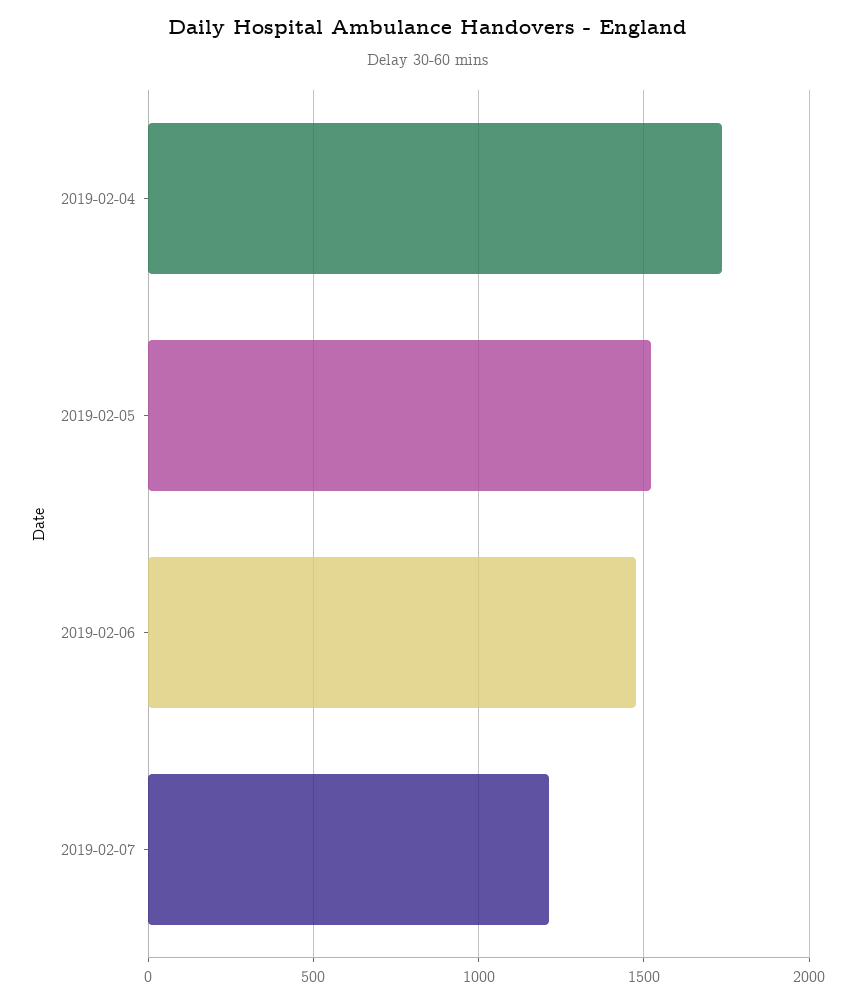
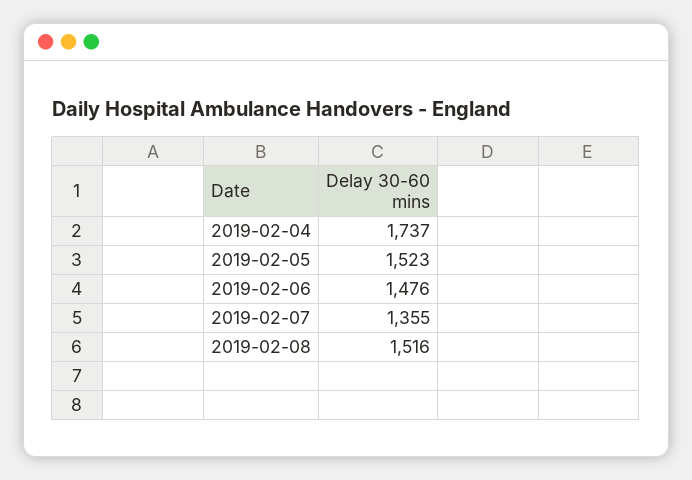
2019-02-07: 1200 -> 1355
2019-02-08: none -> 1516

